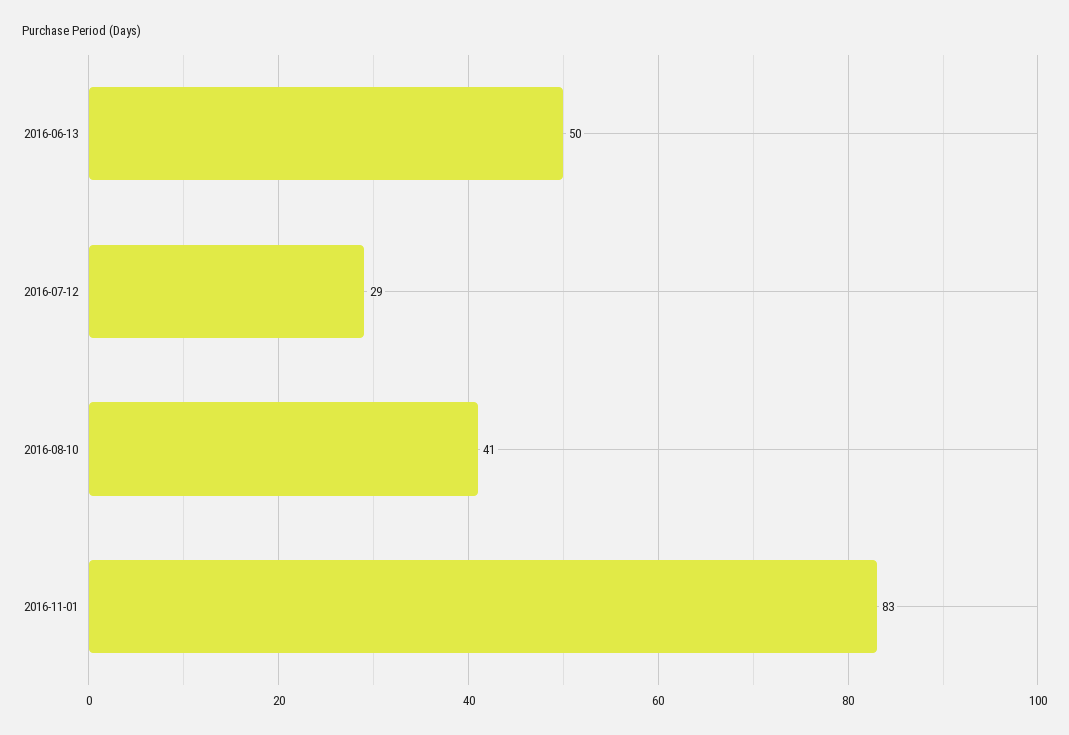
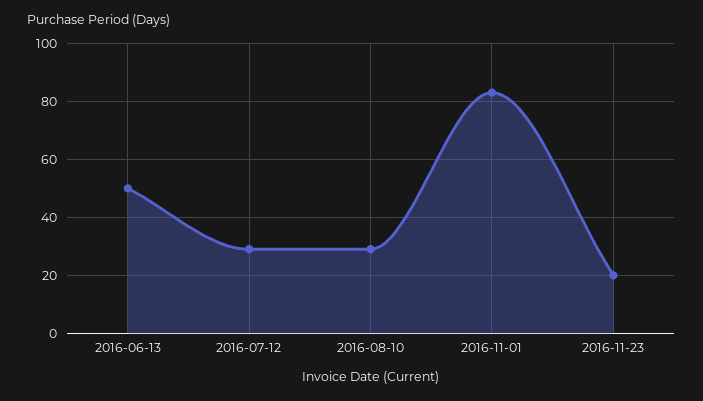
2016-08-10: 41 -> 30
2016-11-23: none -> 20

